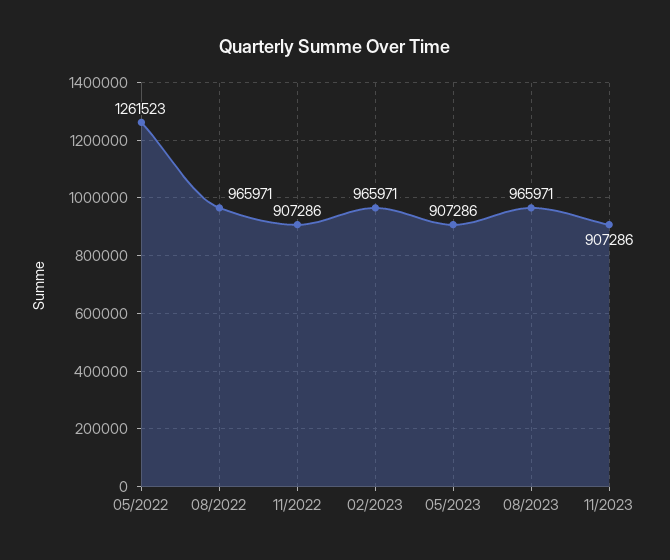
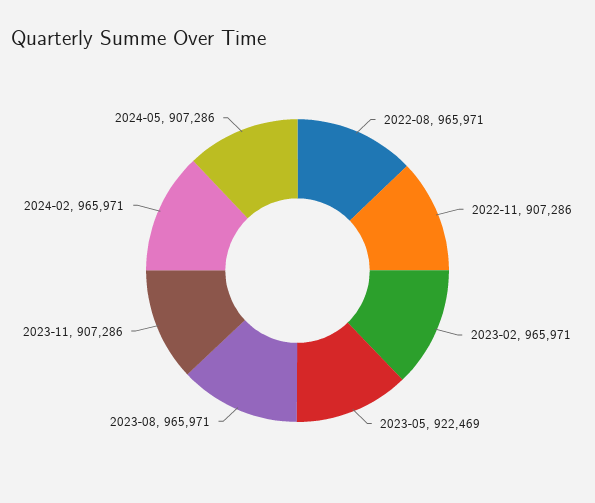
05/2022: 1261523 -> none
05/2023: 907286 -> 922469
2024-02: none -> 965971
2024-05: none -> 907286

